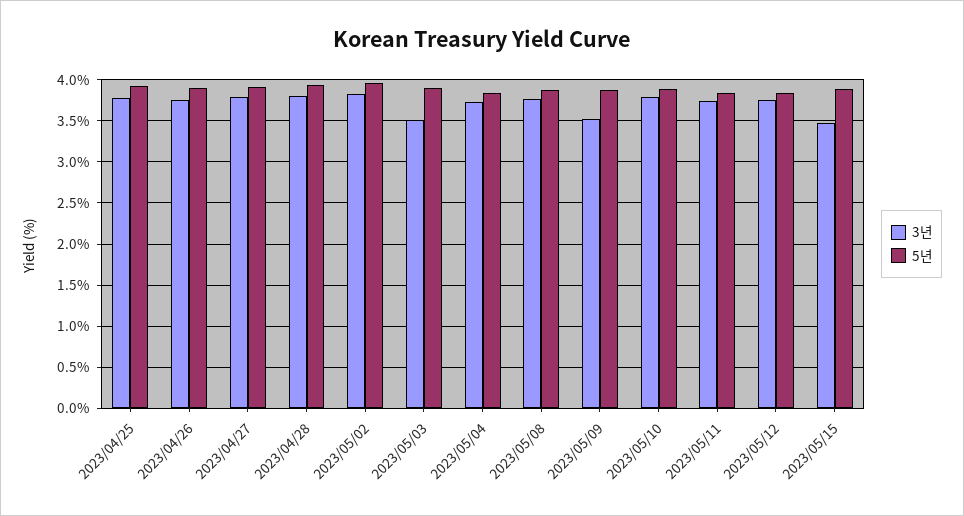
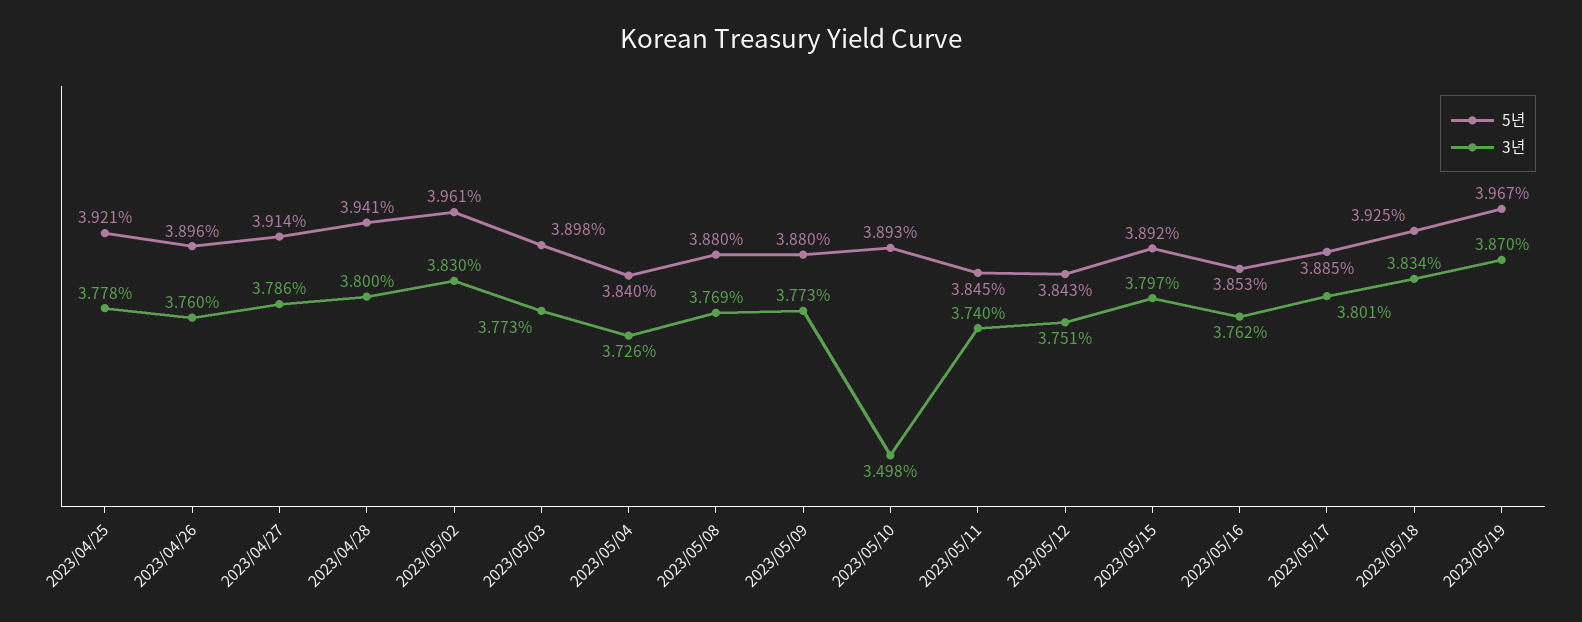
3년, 2023/05/03: 3.5 -> 3.773
3년, 2023/05/09: 3.5 -> 3.773
3년, 2023/05/10: 3.8 -> 3.498
3년, 2023/05/15: 3.5 -> 3.797
5년, 2023/05/16: none -> 3.853
3년, 2023/05/16: none -> 3.762
5년, 2023/05/17: none -> 3.885
3년, 2023/05/17: none -> 3.801
5년, 2023/05/18: none -> 3.925
3년, 2023/05/18: none -> 3.834
5년, 2023/05/19: none -> 3.967
3년, 2023/05/19: none -> 3.87

